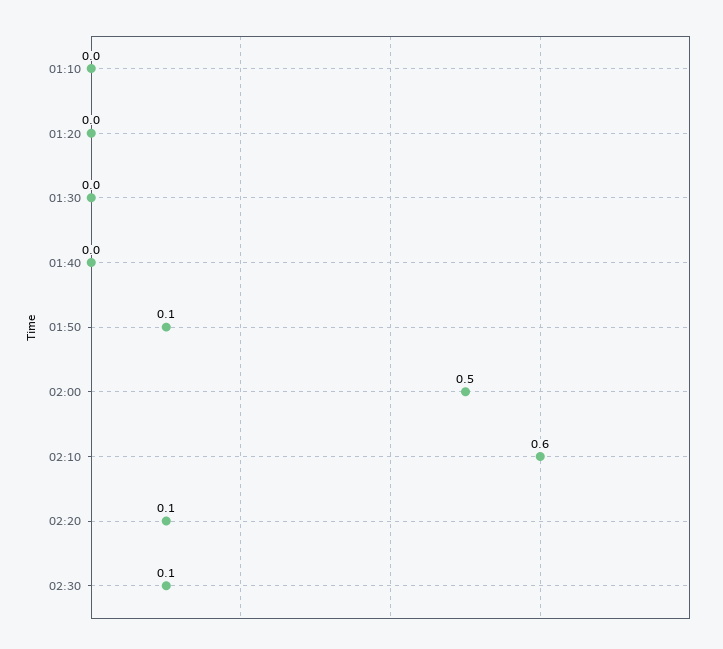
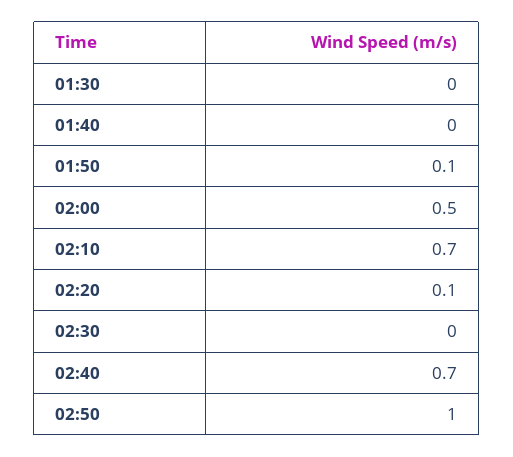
01:10: 0 -> none
01:20: 0 -> none
02:10: 0.6 -> 0.7
02:30: 0.1 -> 0
02:40: none -> 0.7
02:50: none -> 1

